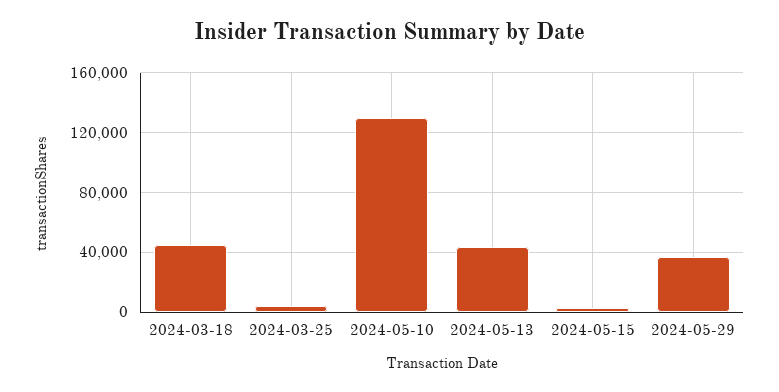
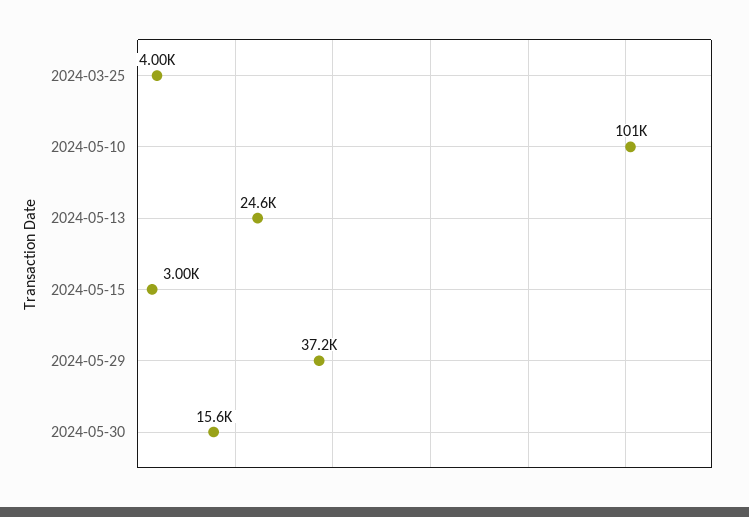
2024-03-18: 45000 -> none
2024-05-10: 130000 -> 101000
2024-05-13: 45000 -> 24600
2024-05-30: none -> 15600

